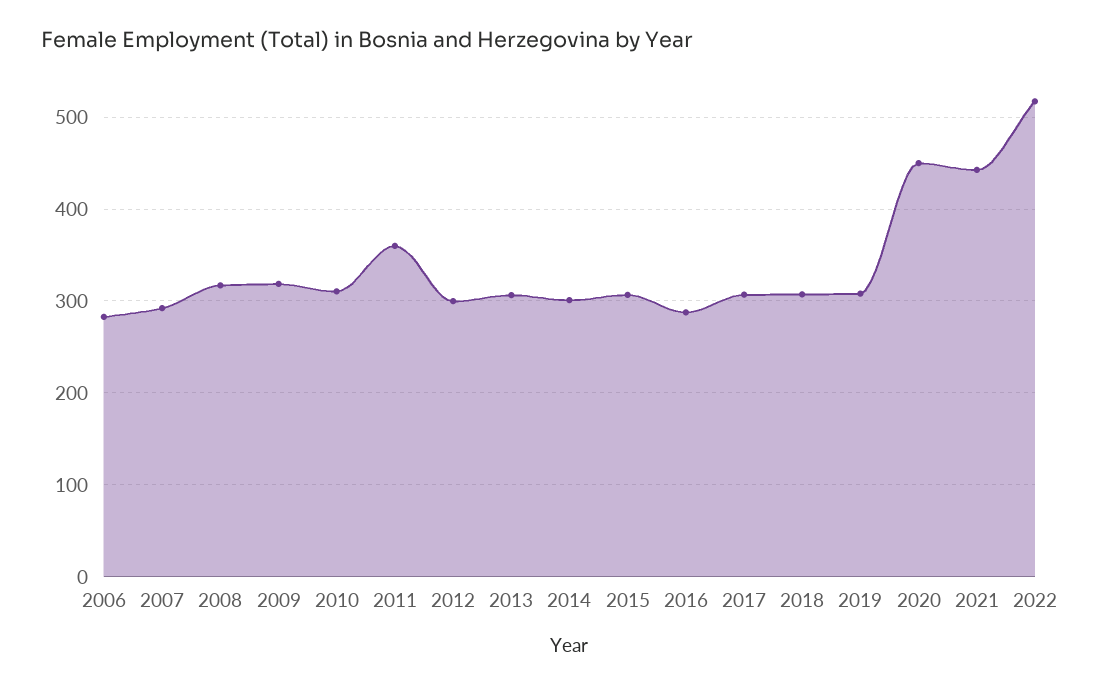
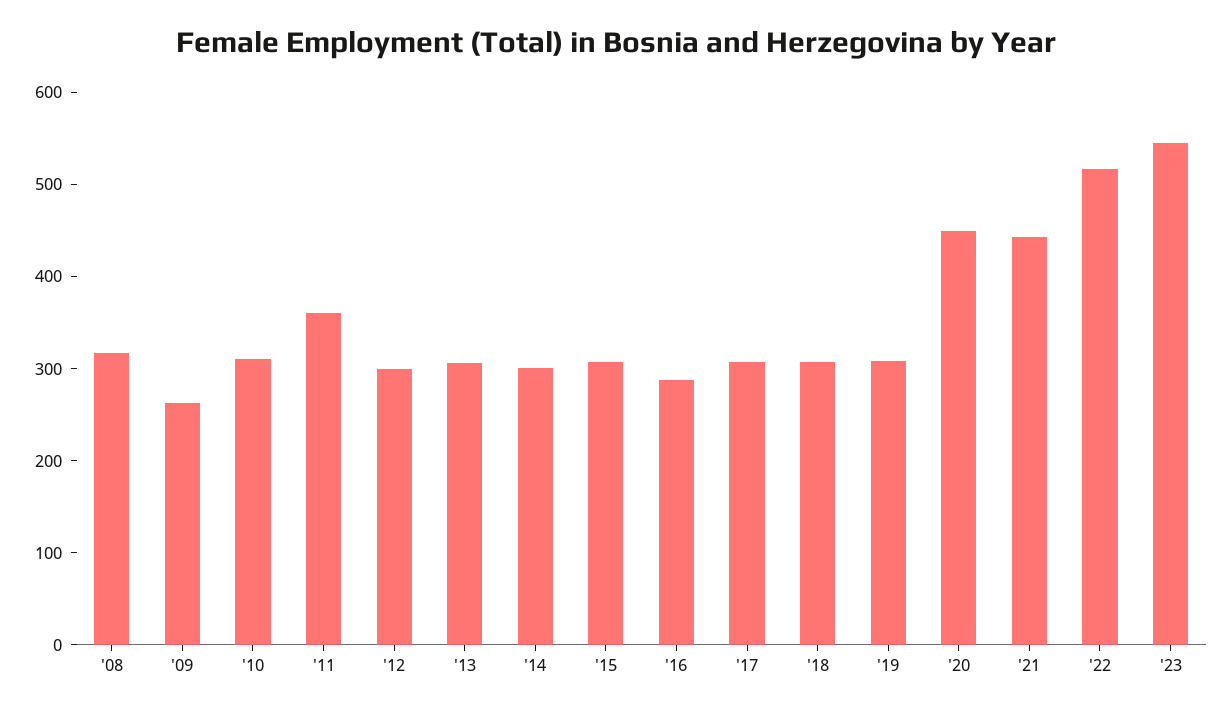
2006: 280 -> none
2007: 290 -> none
2009: 320 -> 260
'23: none -> 540

